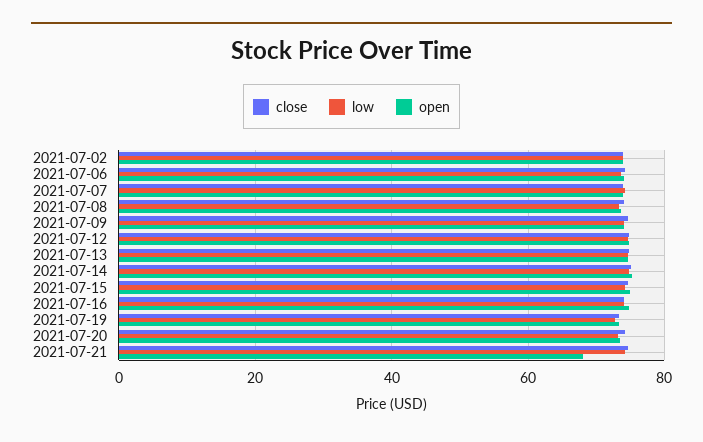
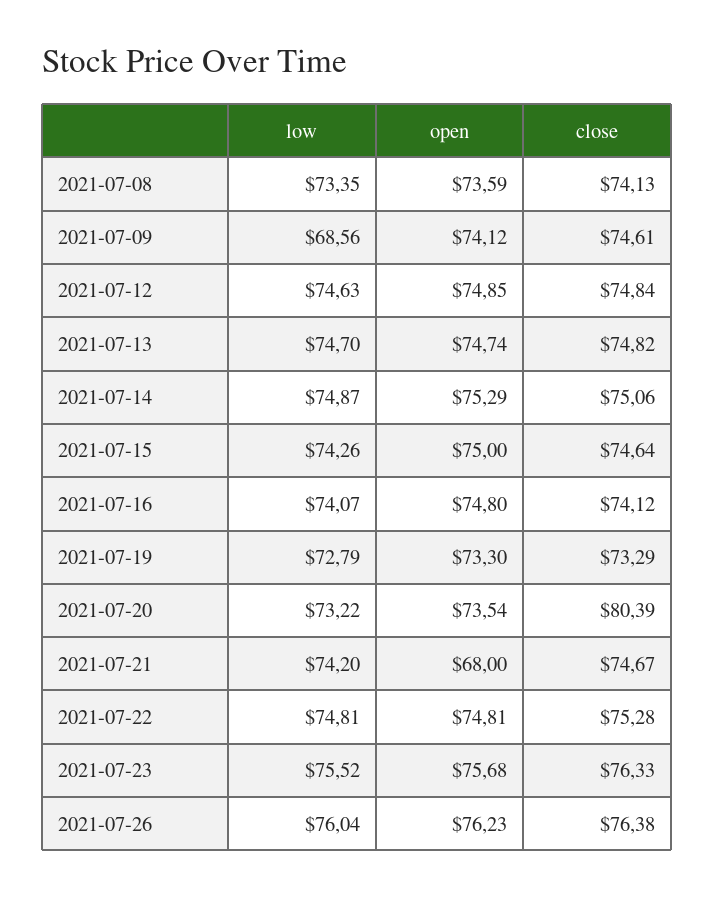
close, 2021-07-02: 74 -> none
low, 2021-07-02: 74 -> none
open, 2021-07-02: 74 -> none
close, 2021-07-06: 74 -> none
low, 2021-07-06: 74 -> none
open, 2021-07-06: 74 -> none
close, 2021-07-07: 74 -> none
low, 2021-07-07: 74 -> none
open, 2021-07-07: 74 -> none
low, 2021-07-09: 74 -> 68.56
close, 2021-07-20: 74 -> 80.39
low, 2021-07-22: none -> 74.81
open, 2021-07-22: none -> 74.81
close, 2021-07-22: none -> 75.28
low, 2021-07-23: none -> 75.52
open, 2021-07-23: none -> 75.68
close, 2021-07-23: none -> 76.33
low, 2021-07-26: none -> 76.04
open, 2021-07-26: none -> 76.23
close, 2021-07-26: none -> 76.38

